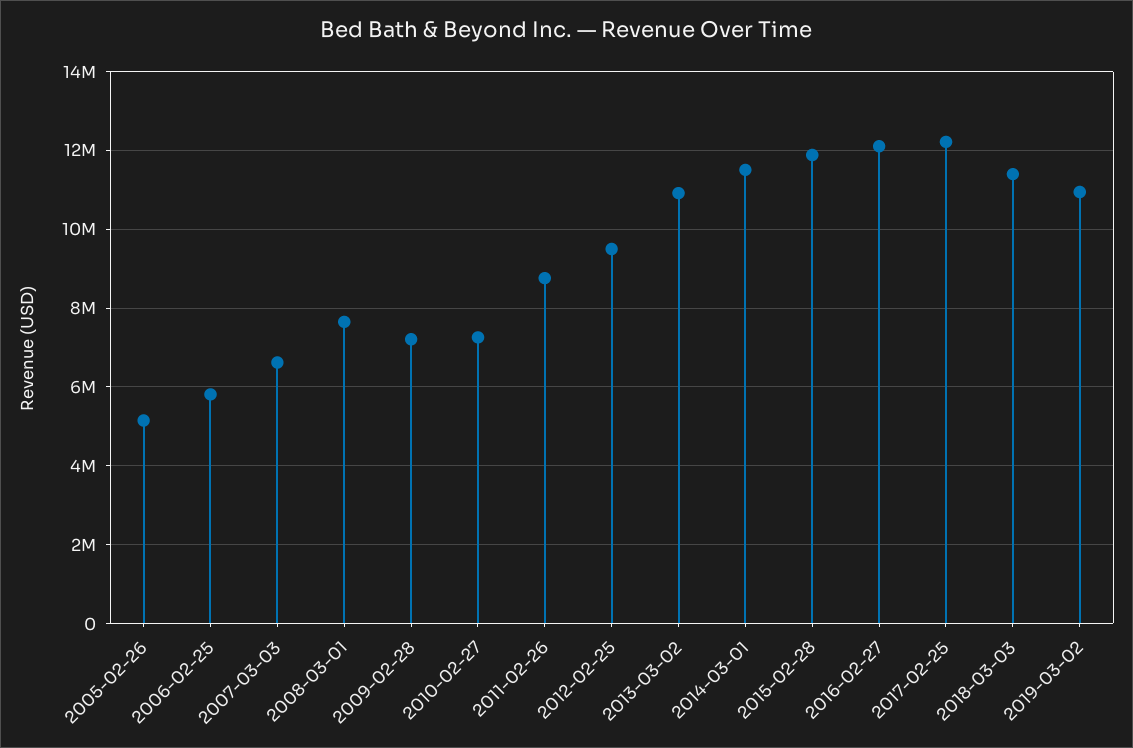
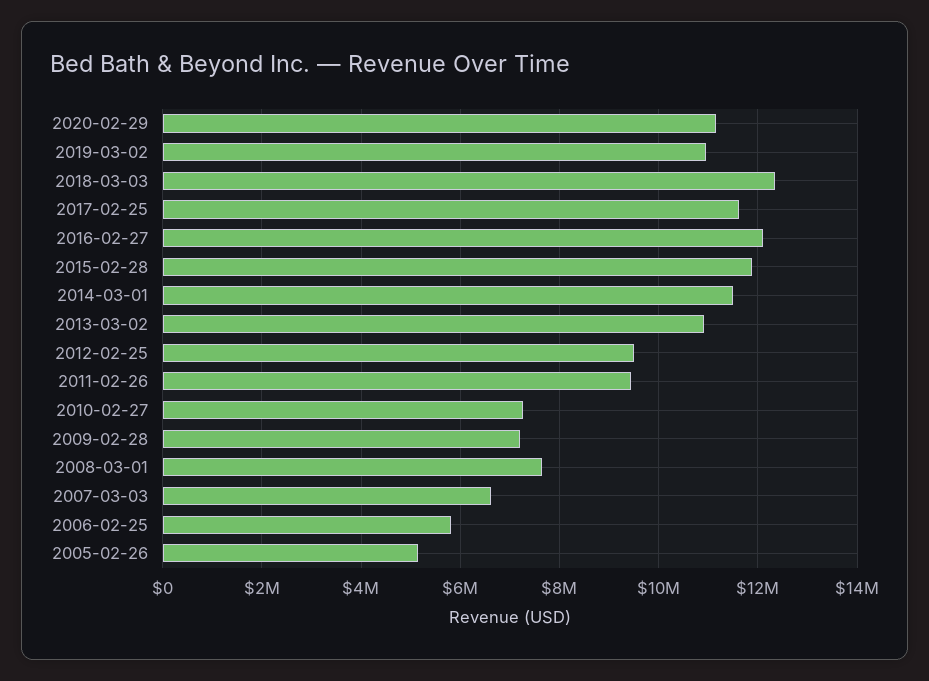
2011-02-26: 8800000 -> 9400000
2017-02-25: 12200000 -> 11600000
2018-03-03: 11400000 -> 12400000
2020-02-29: none -> 11200000

